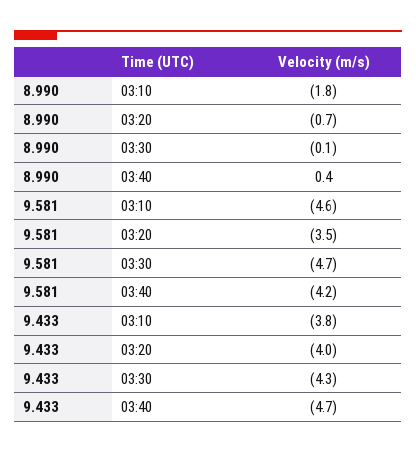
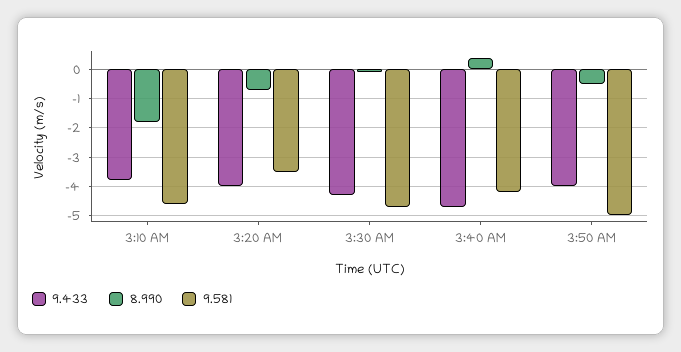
9.433, 3:50 AM: none -> -4
8.990, 3:50 AM: none -> -0.5
9.581, 3:50 AM: none -> -5

